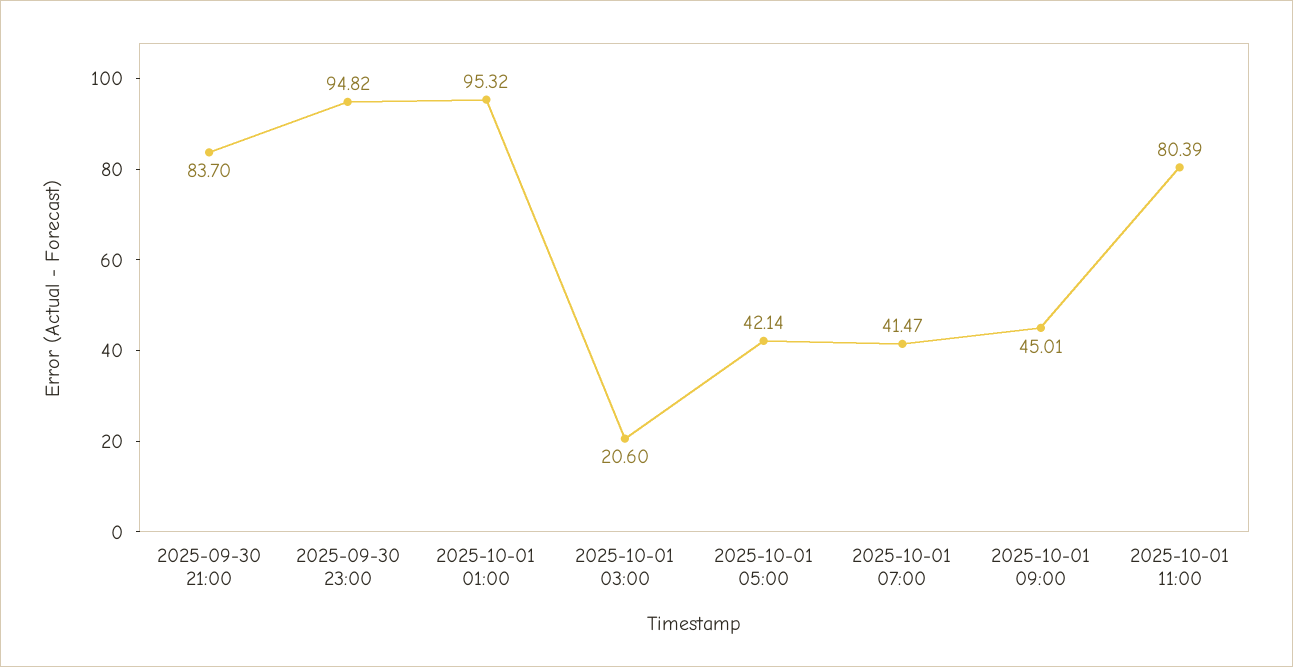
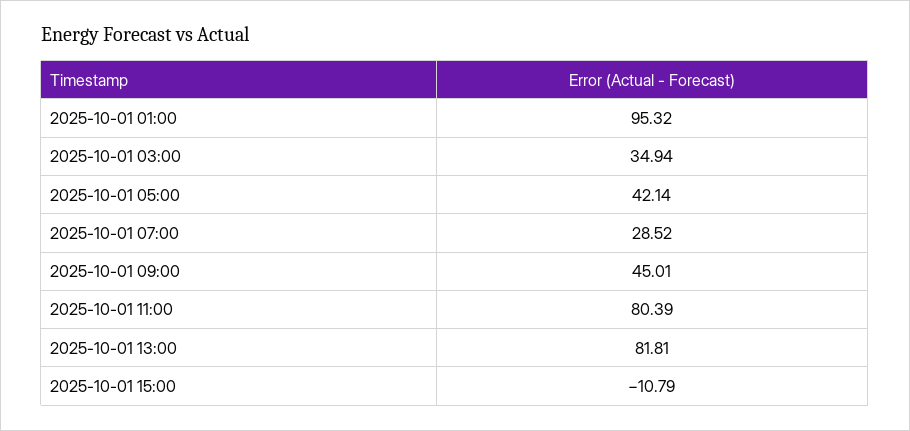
2025-09-30 21:00: 83.7 -> none
2025-09-30 23:00: 94.82 -> none
2025-10-01 03:00: 20.6 -> 34.94
2025-10-01 07:00: 41.47 -> 28.52
2025-10-01 13:00: none -> 81.81
2025-10-01 15:00: none -> -10.79

